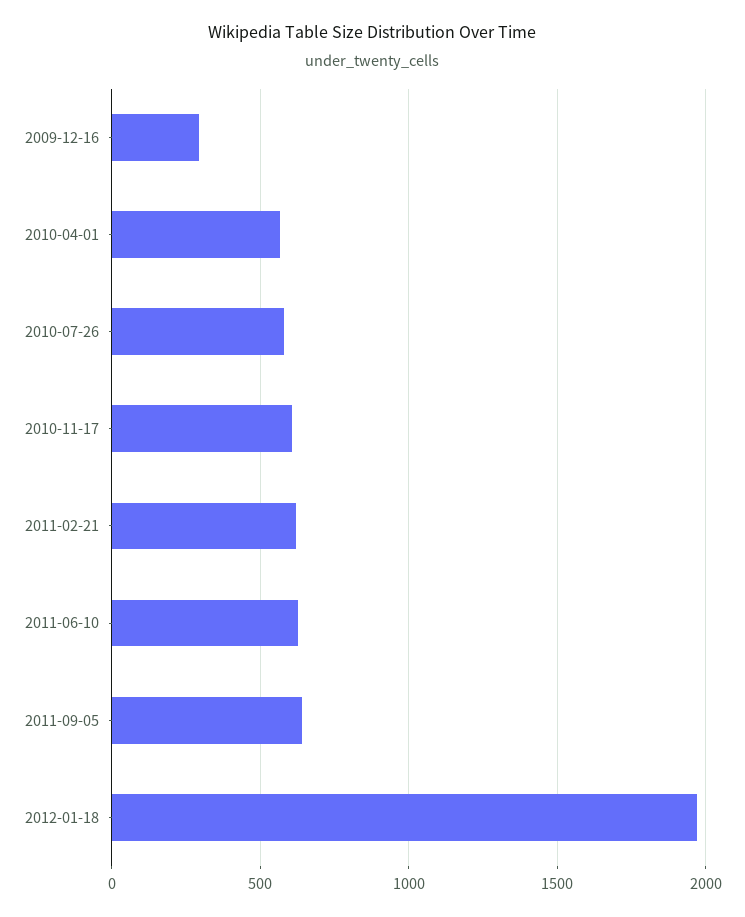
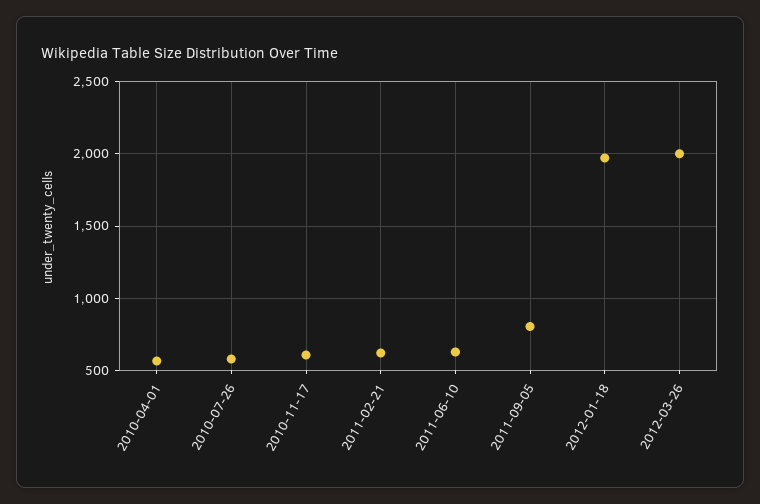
2009-12-16: 300 -> none
2011-09-05: 650 -> 800
2012-03-26: none -> 2000

